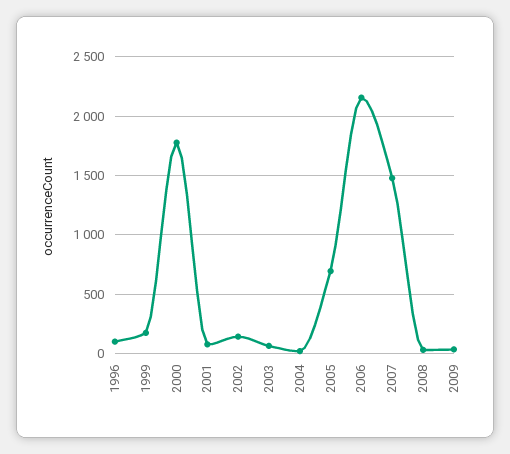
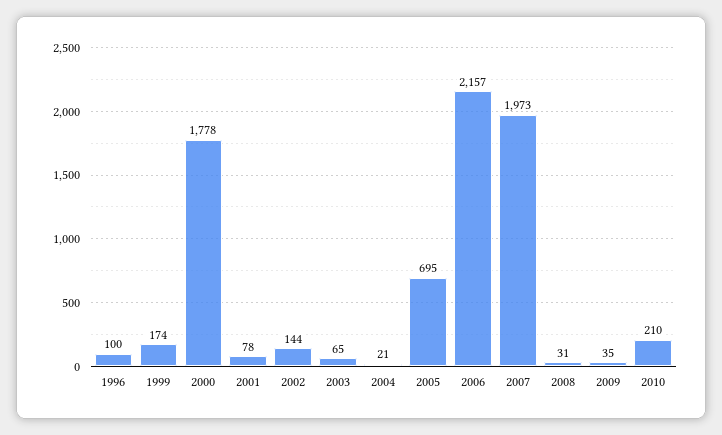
2007: 1500 -> 1973
2010: none -> 210

